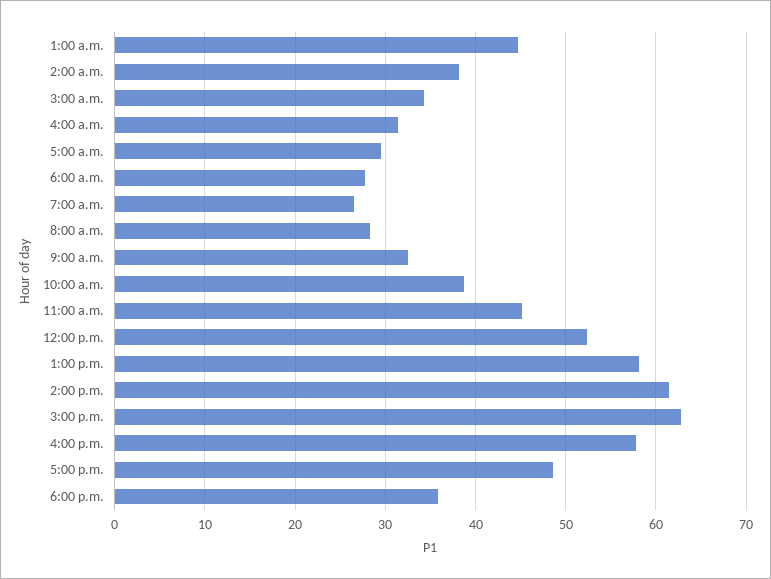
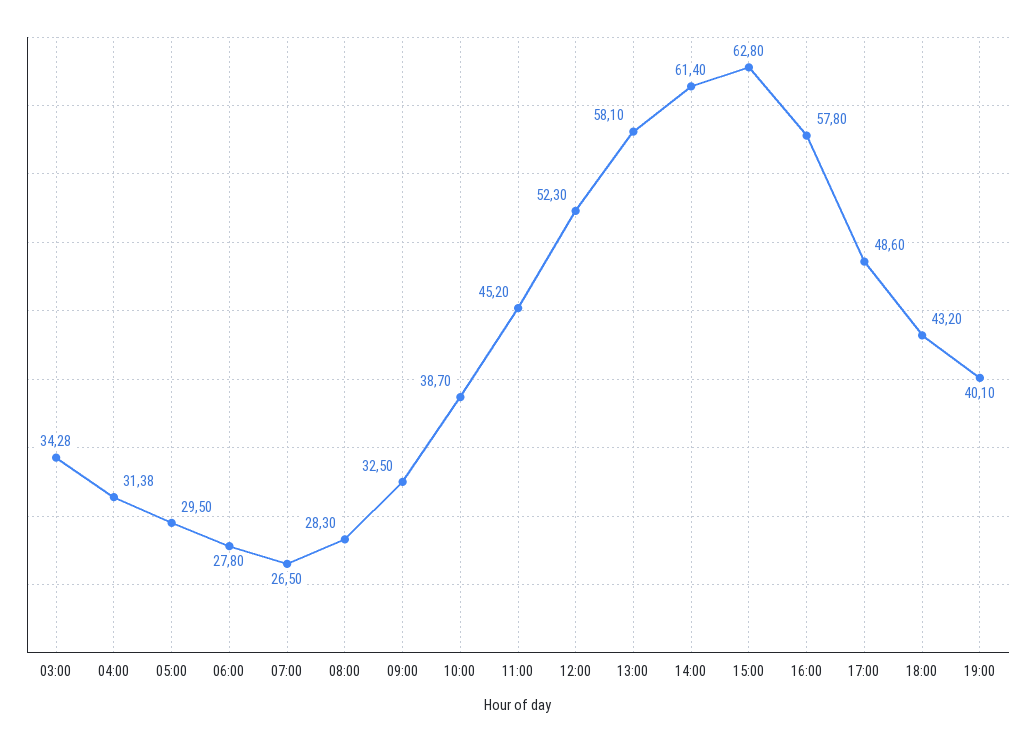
1:00 a.m.: 45 -> none
2:00 a.m.: 38 -> none
6:00 p.m.: 36 -> 43.2
19:00: none -> 40.1

